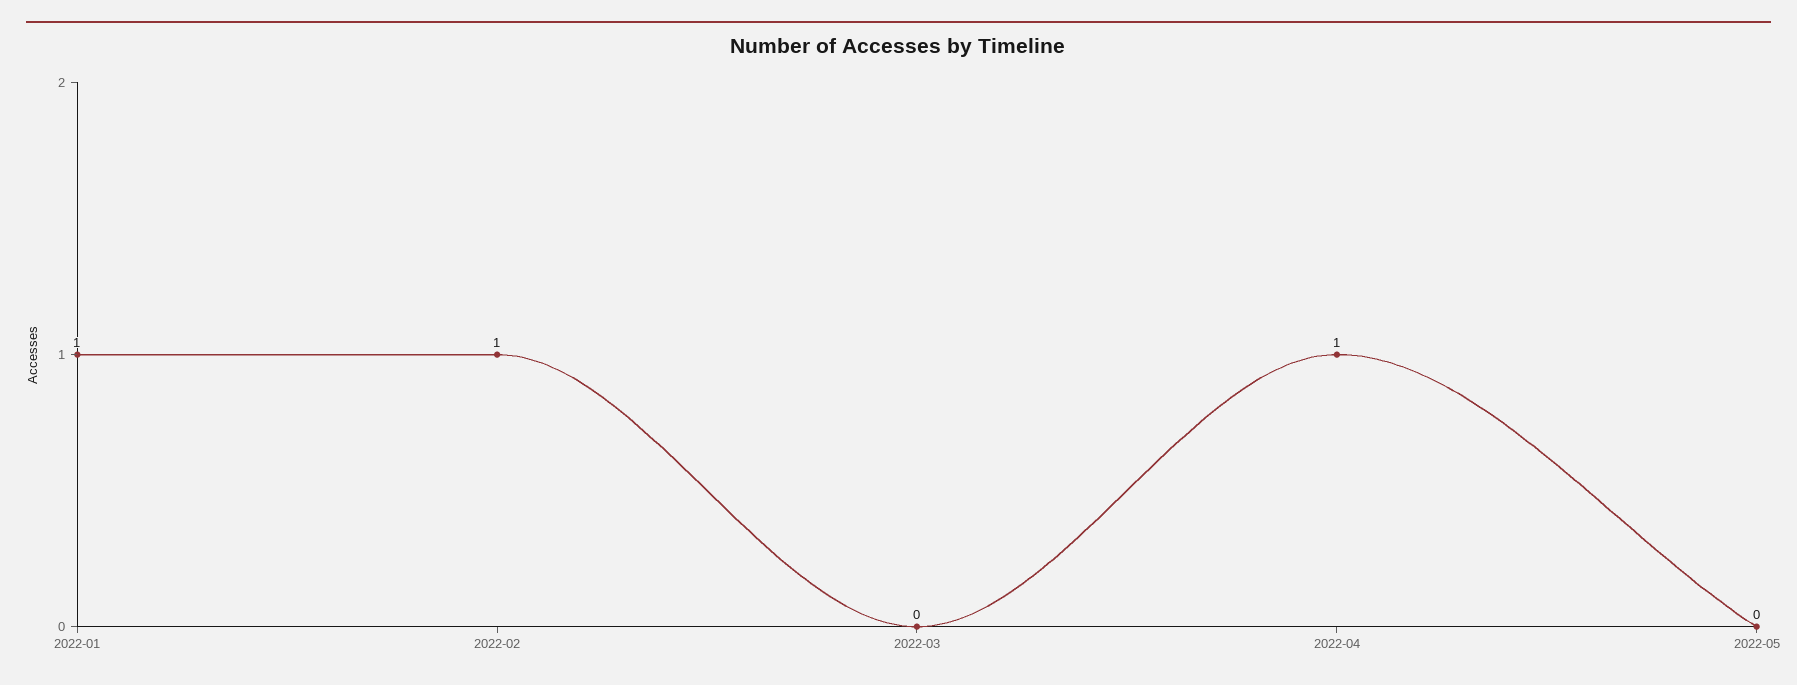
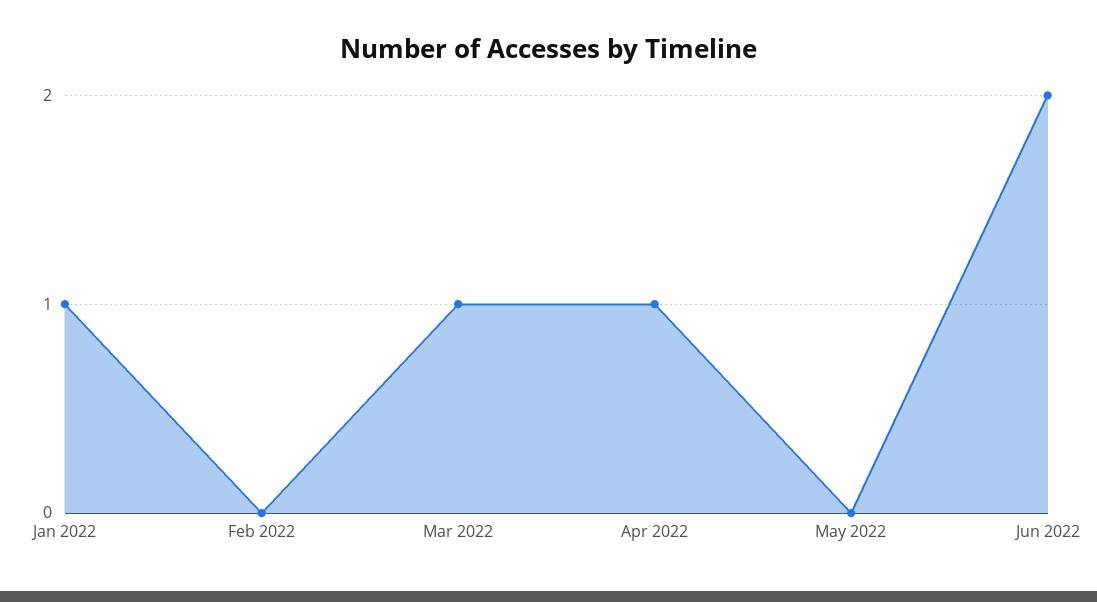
2022-02: 1 -> 0
2022-03: 0 -> 1
Jun 2022: none -> 2

